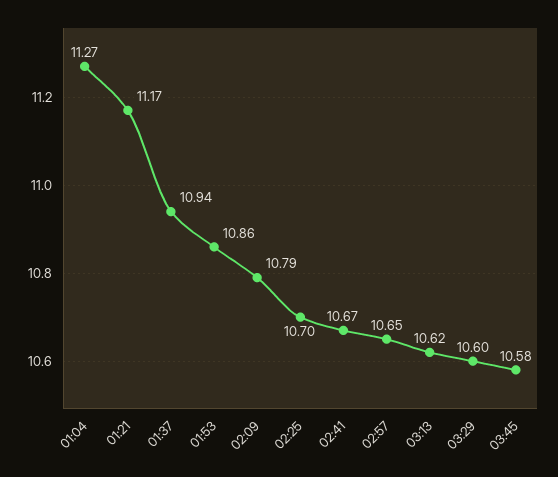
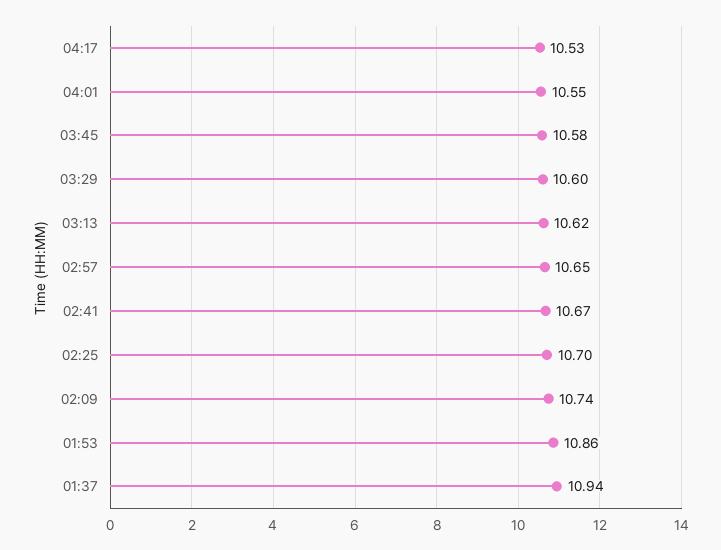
01:04: 11.27 -> none
01:21: 11.17 -> none
02:09: 10.79 -> 10.74
04:17: none -> 10.53
04:01: none -> 10.55

